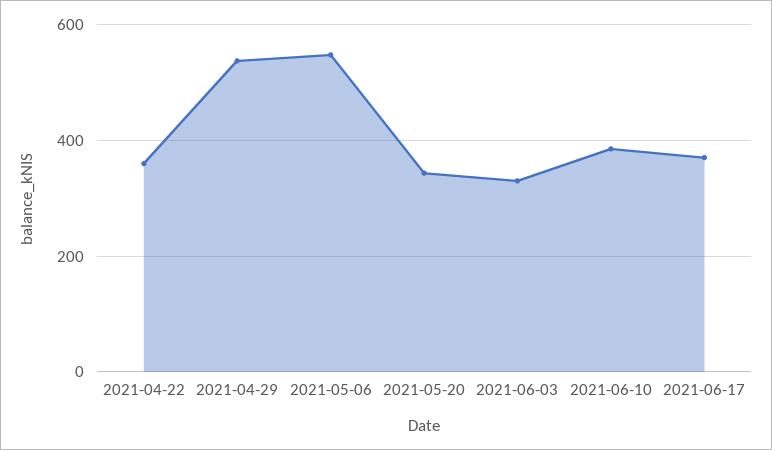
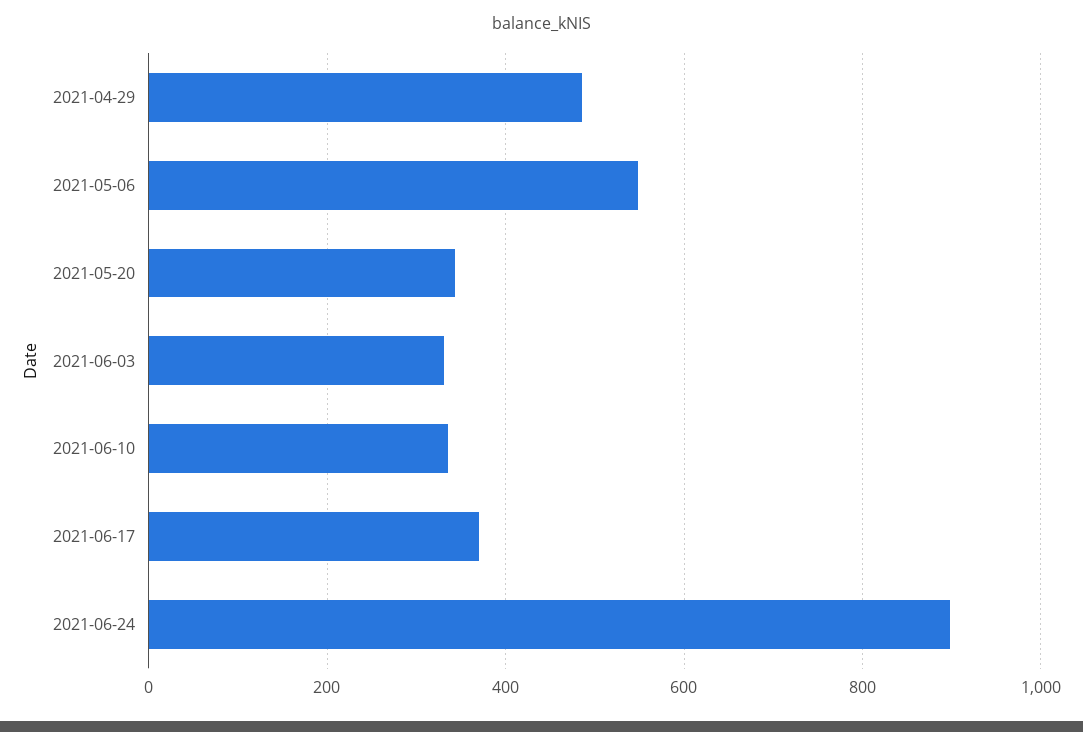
2021-04-22: 360 -> none
2021-04-29: 540 -> 480
2021-06-10: 380 -> 340
2021-06-24: none -> 900

